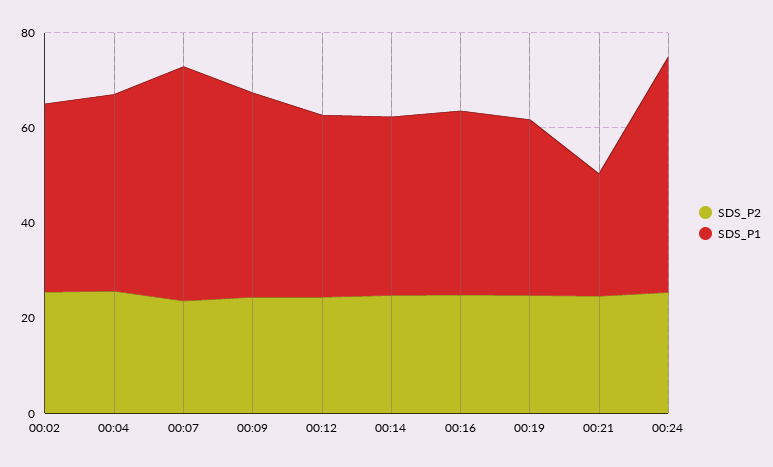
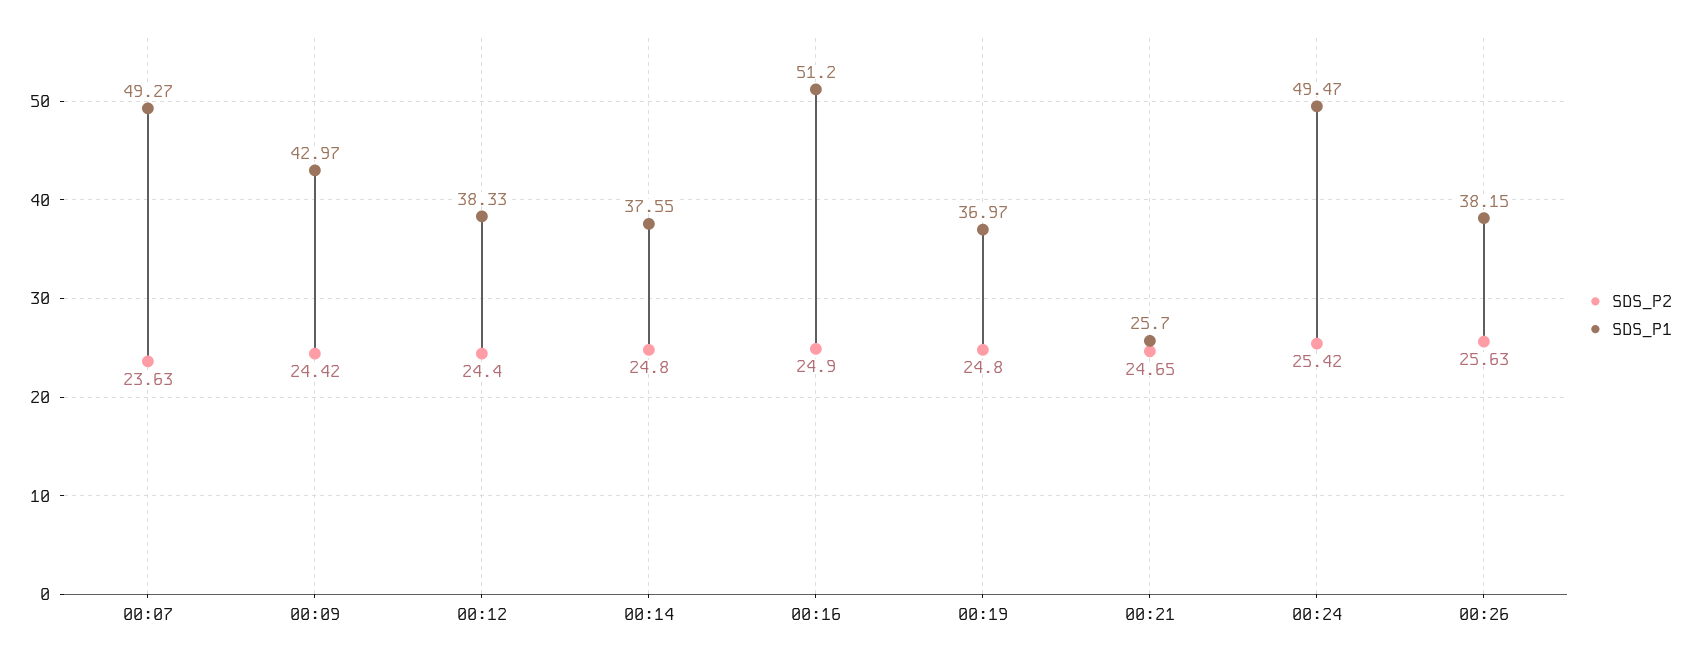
SDS_P2, 00:02: 25 -> none
SDS_P1, 00:02: 40 -> none
SDS_P2, 00:04: 25 -> none
SDS_P1, 00:04: 40 -> none
SDS_P1, 00:16: 40 -> 51.2
SDS_P2, 00:26: none -> 25.63
SDS_P1, 00:26: none -> 38.15

